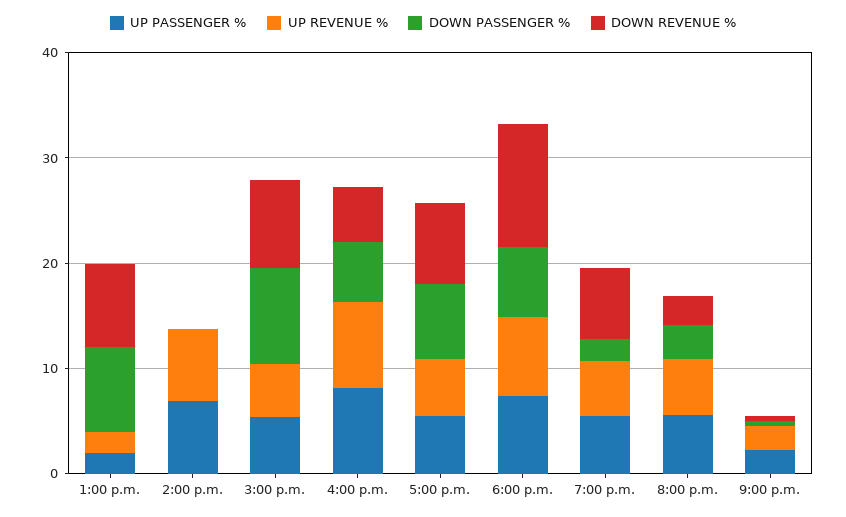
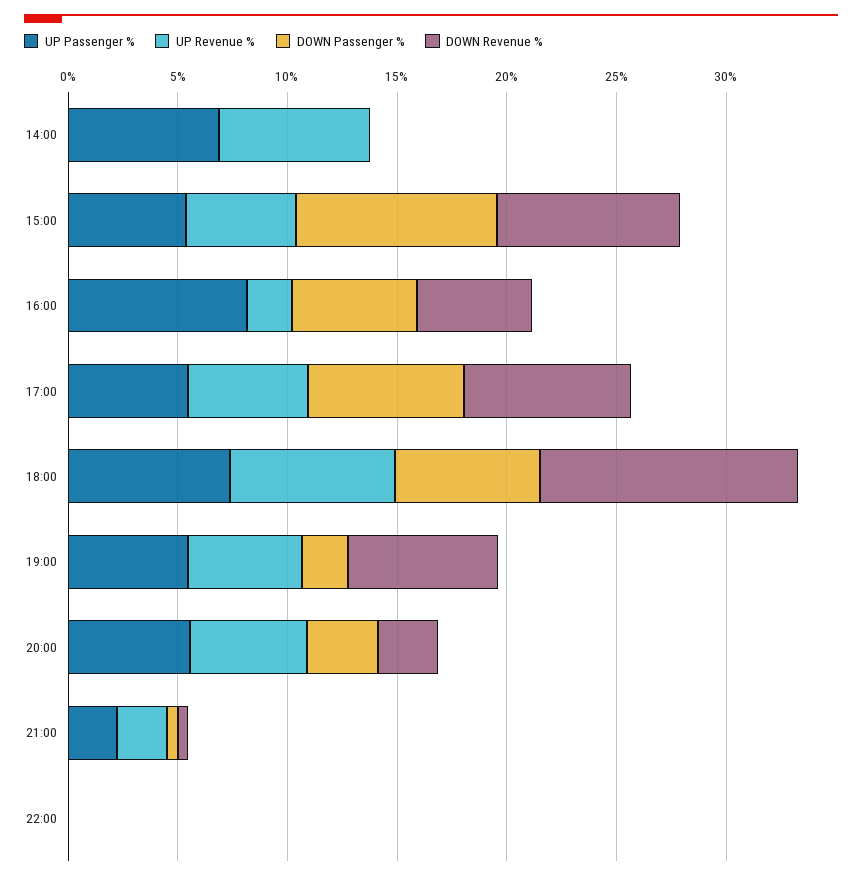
UP PASSENGER %, 1:00 p.m.: 2 -> none
UP REVENUE %, 1:00 p.m.: 2 -> none
DOWN PASSENGER %, 1:00 p.m.: 8 -> none
DOWN REVENUE %, 1:00 p.m.: 8 -> none
UP REVENUE %, 4:00 p.m.: 8 -> 2
UP PASSENGER %, 22:00: none -> 0
UP REVENUE %, 22:00: none -> 0
DOWN PASSENGER %, 22:00: none -> 0
DOWN REVENUE %, 22:00: none -> 0

